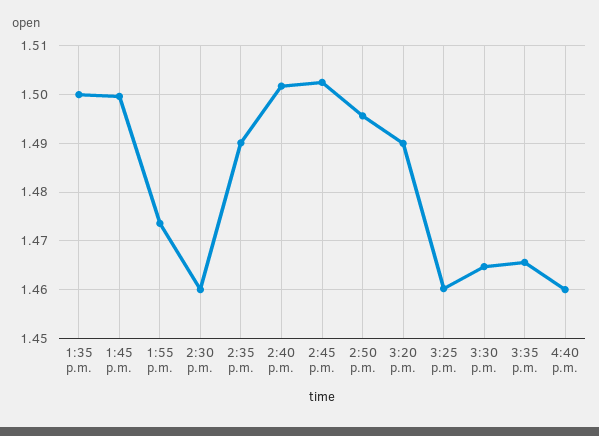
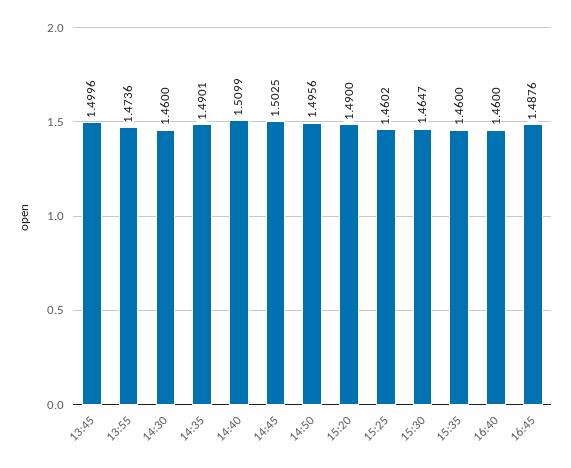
1:35 p.m.: 1.5 -> none
2:40 p.m.: 1.502 -> 1.5099
3:35 p.m.: 1.466 -> 1.46
16:45: none -> 1.4876

